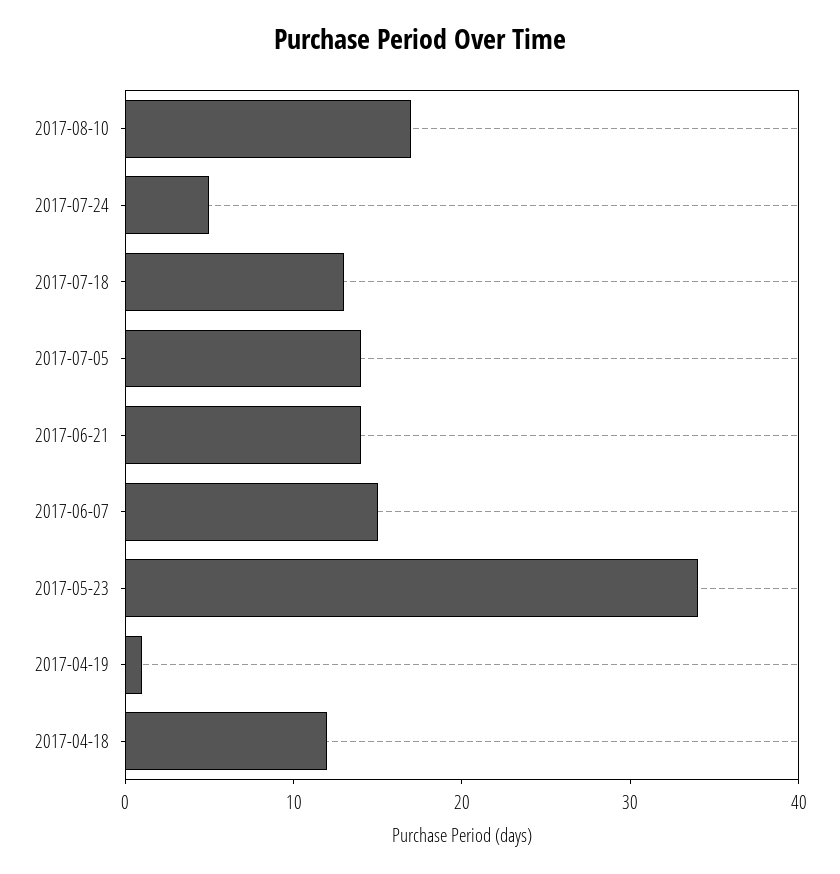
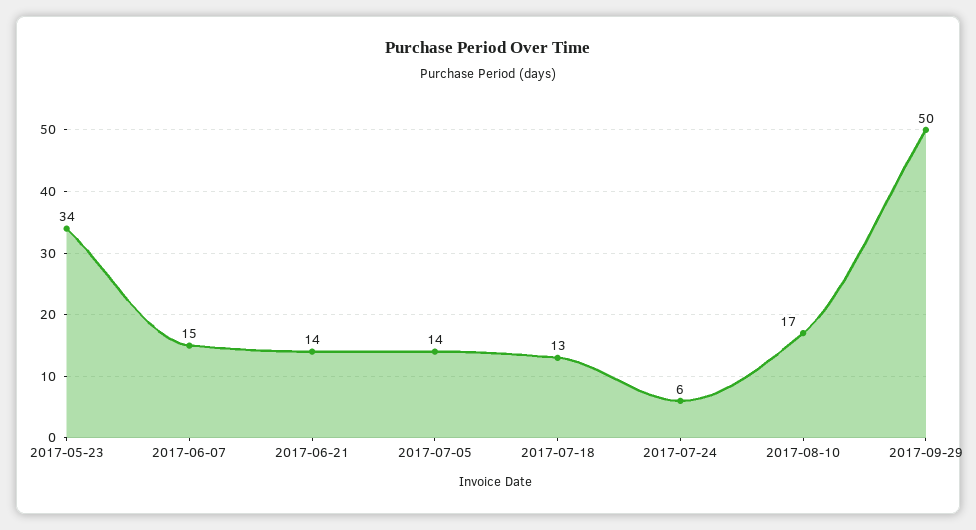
2017-07-24: 5 -> 6
2017-04-19: 1 -> none
2017-04-18: 12 -> none
2017-09-29: none -> 50

